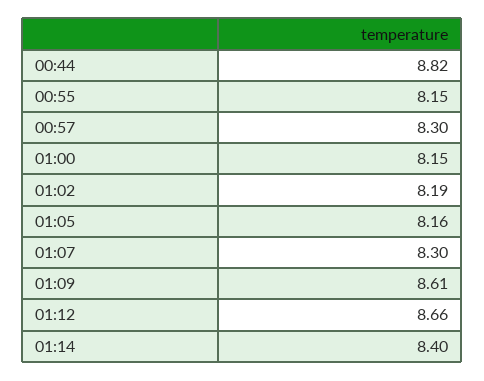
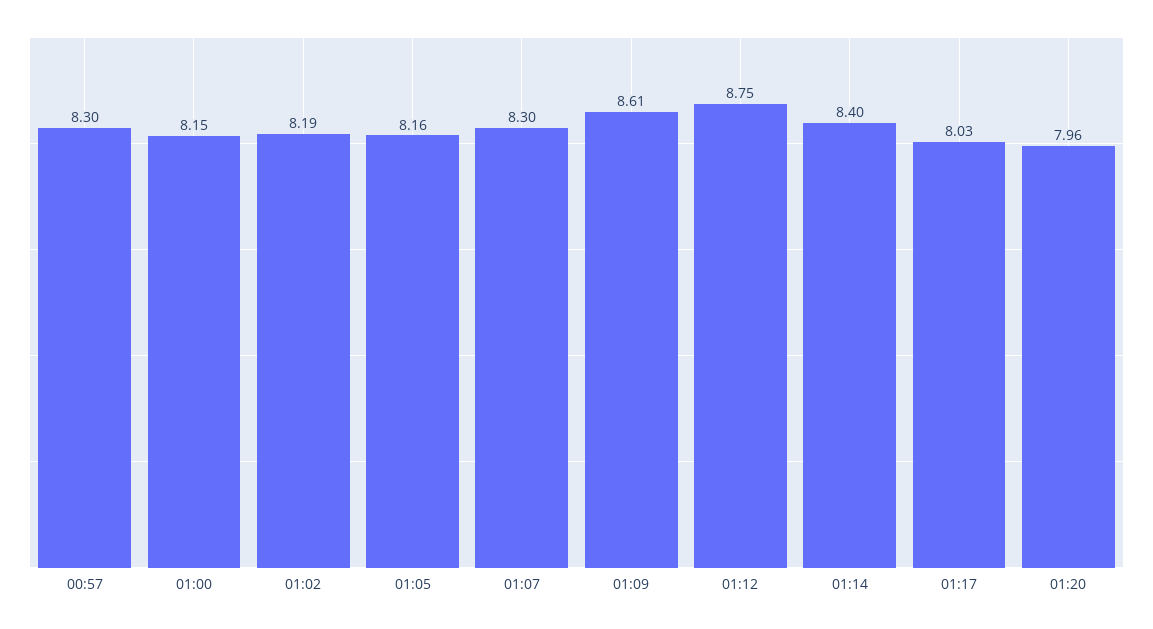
00:44: 8.82 -> none
00:55: 8.15 -> none
01:12: 8.66 -> 8.75
01:17: none -> 8.03
01:20: none -> 7.96

